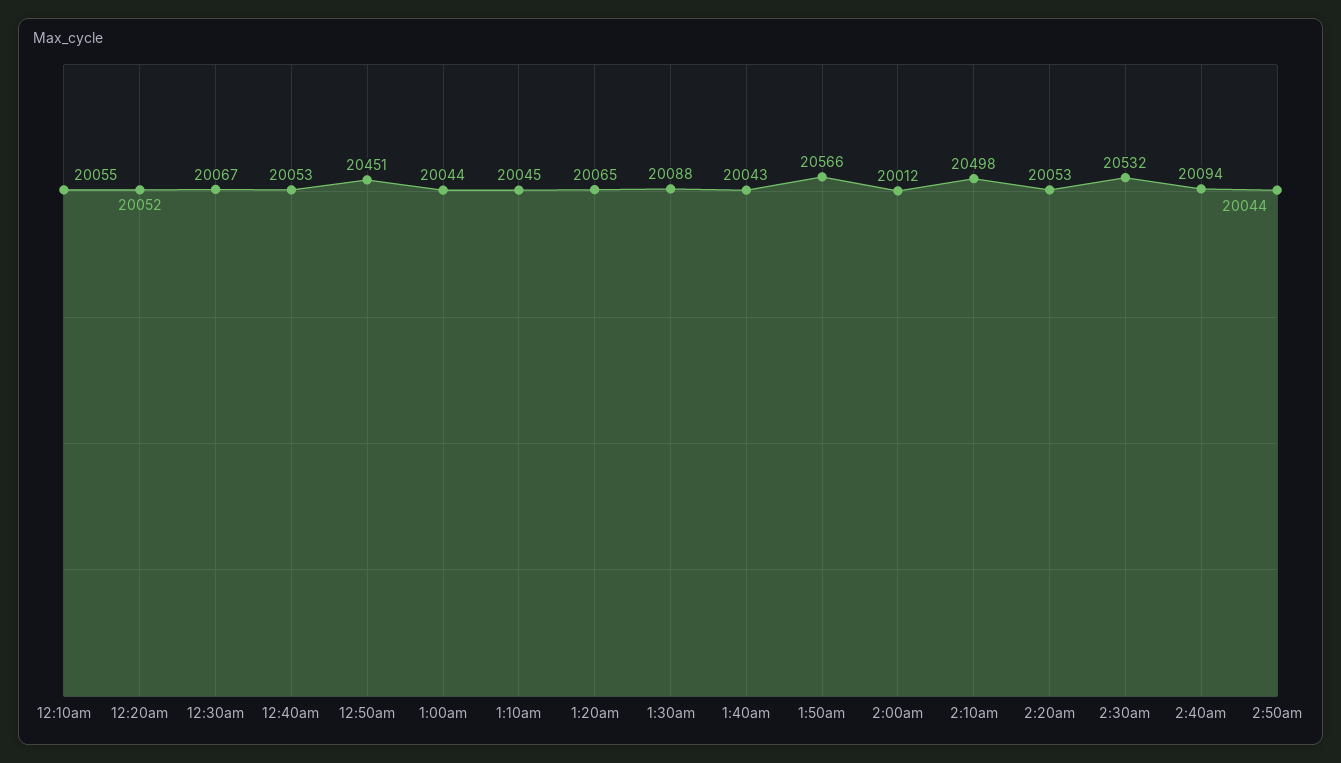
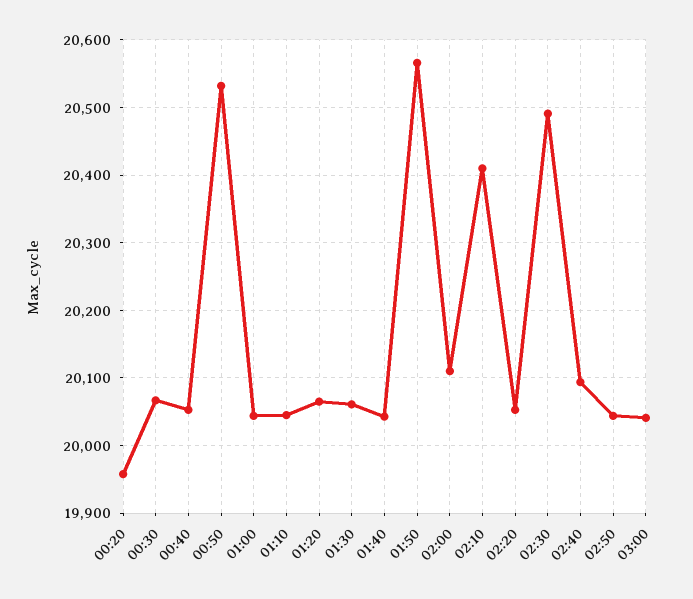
12:10am: 20055 -> none
12:20am: 20052 -> 19960
12:50am: 20451 -> 20530
1:30am: 20088 -> 20060
2:00am: 20012 -> 20110
2:10am: 20498 -> 20410
2:30am: 20532 -> 20490
03:00: none -> 20040

